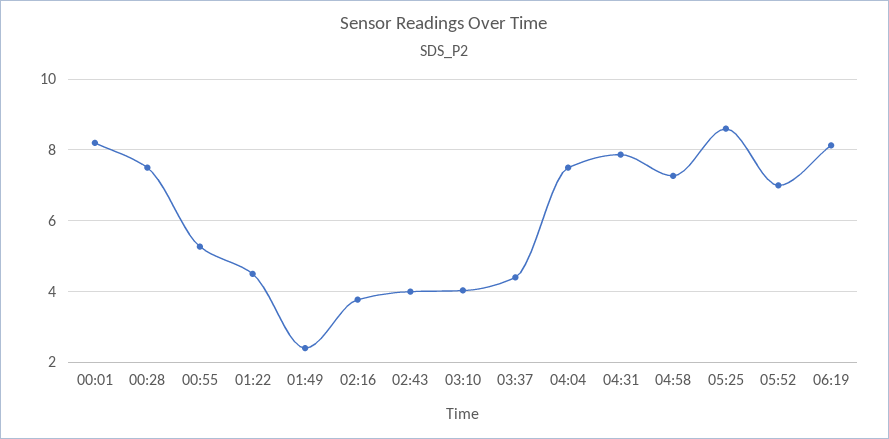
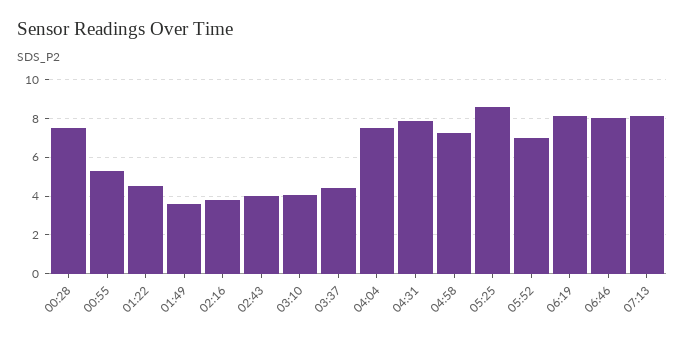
00:01: 8.2 -> none
01:49: 2.4 -> 3.5
06:46: none -> 8
07:13: none -> 8

